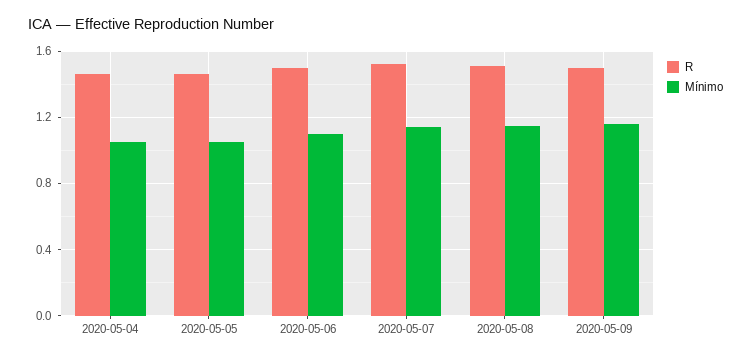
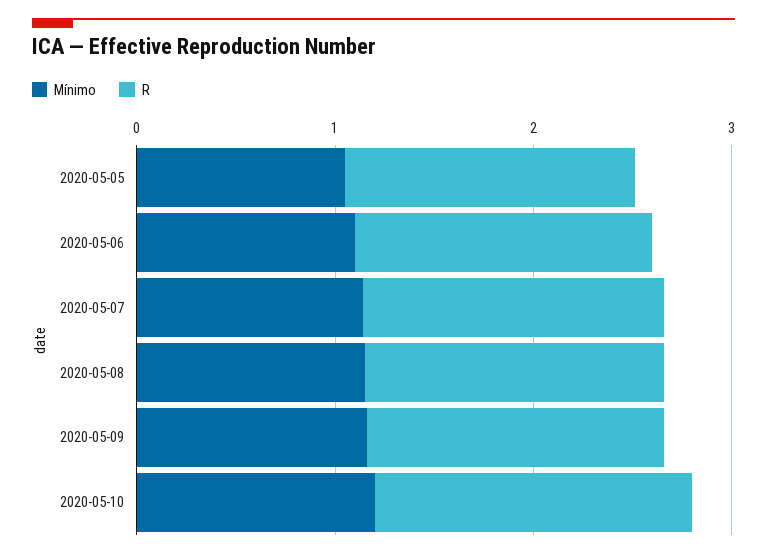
R, 2020-05-04: 1.45 -> none
Mínimo, 2020-05-04: 1.05 -> none
Mínimo, 2020-05-10: none -> 1.2
R, 2020-05-10: none -> 1.6

